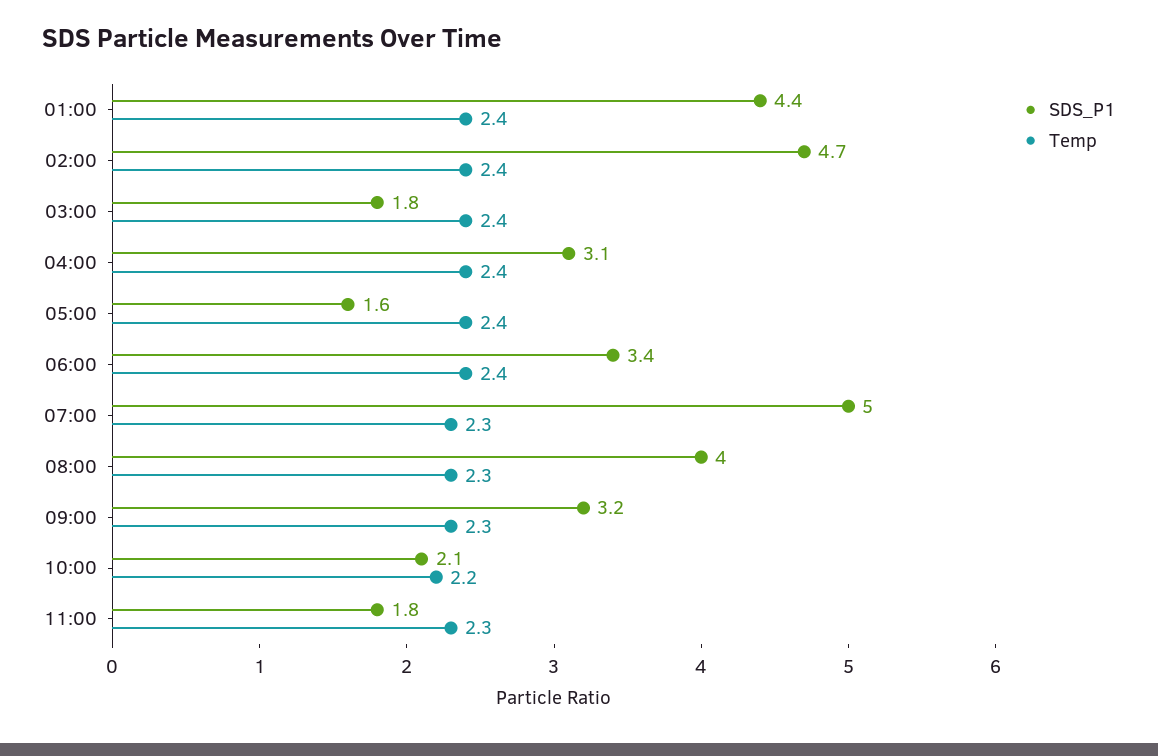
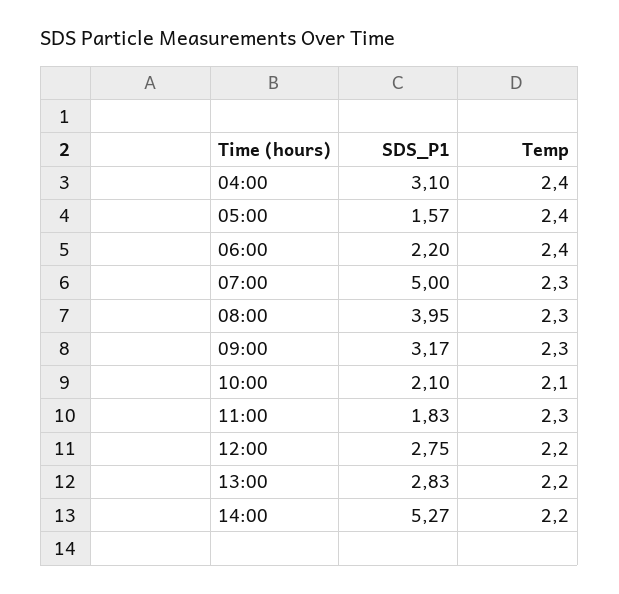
SDS_P1, 01:00: 4.4 -> none
Temp, 01:00: 2.4 -> none
SDS_P1, 02:00: 4.7 -> none
Temp, 02:00: 2.4 -> none
SDS_P1, 03:00: 1.8 -> none
Temp, 03:00: 2.4 -> none
SDS_P1, 06:00: 3.4 -> 2.2
Temp, 10:00: 2.2 -> 2.1
SDS_P1, 12:00: none -> 2.75
Temp, 12:00: none -> 2.2
SDS_P1, 13:00: none -> 2.83
Temp, 13:00: none -> 2.2
SDS_P1, 14:00: none -> 5.27
Temp, 14:00: none -> 2.2

